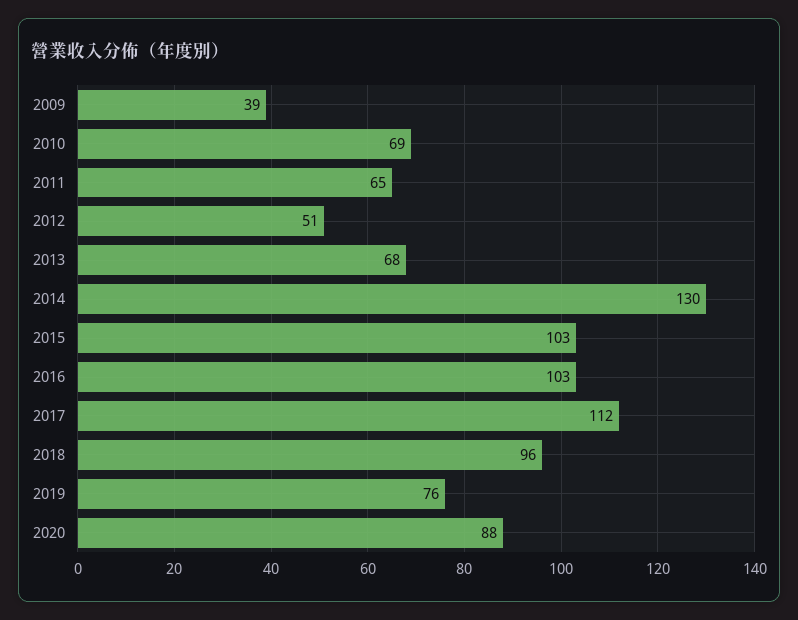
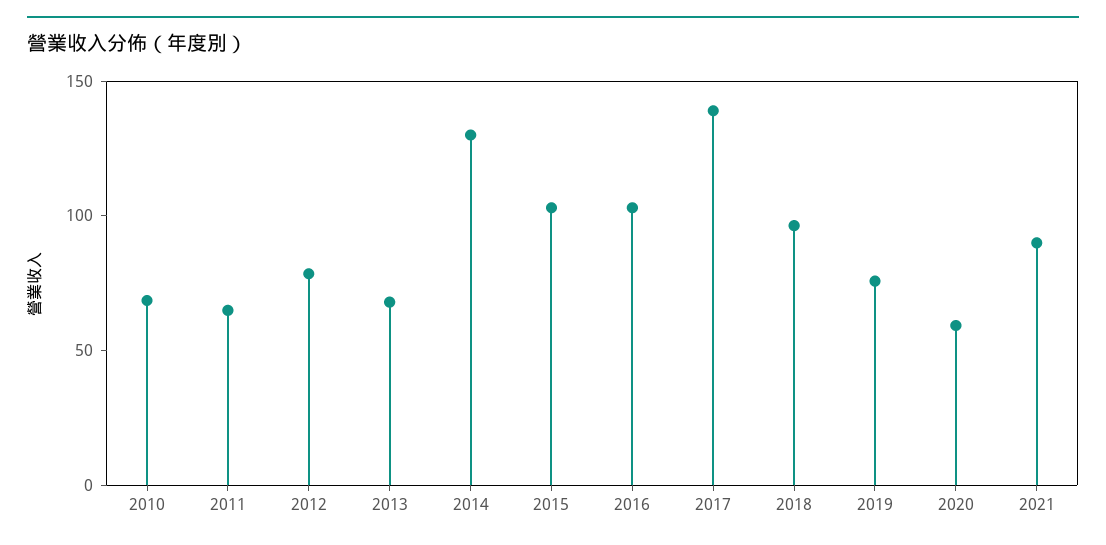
2009: 39 -> none
2012: 51 -> 80
2017: 112 -> 140
2020: 88 -> 60
2021: none -> 90

